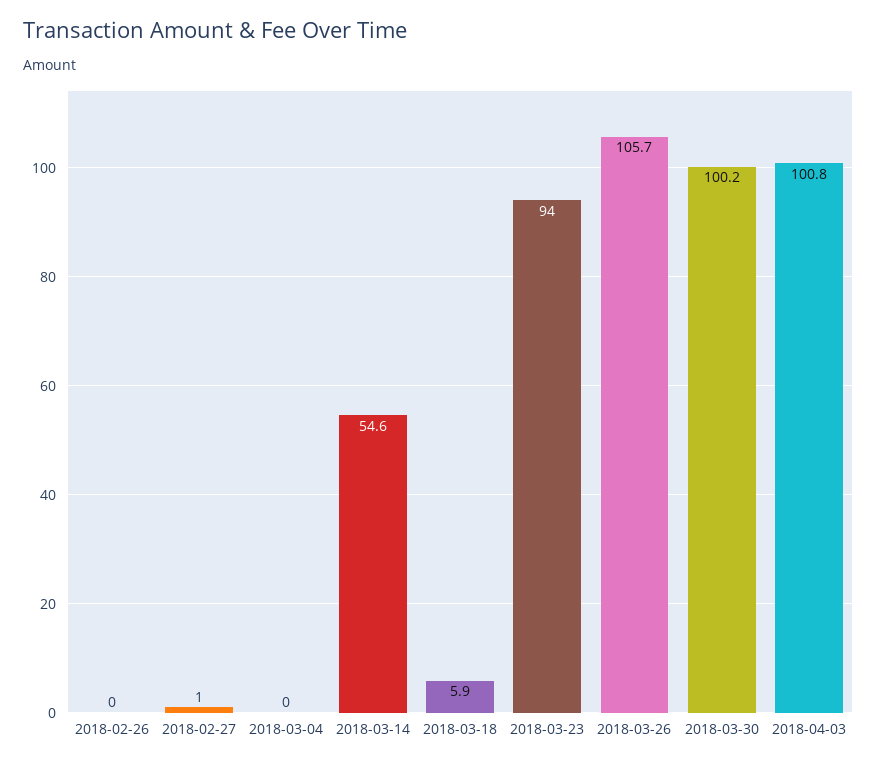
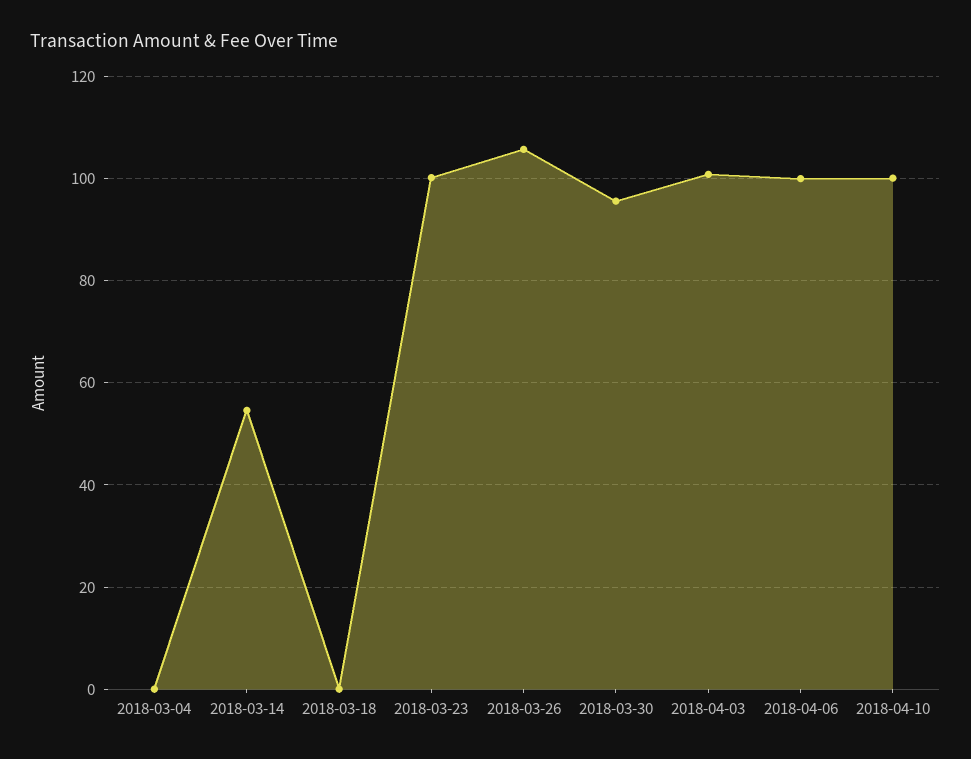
2018-02-26: 0 -> none
2018-02-27: 1 -> none
2018-03-18: 5.9 -> 0
2018-03-23: 94 -> 100
2018-03-30: 100.2 -> 96
2018-04-06: none -> 100
2018-04-10: none -> 100

